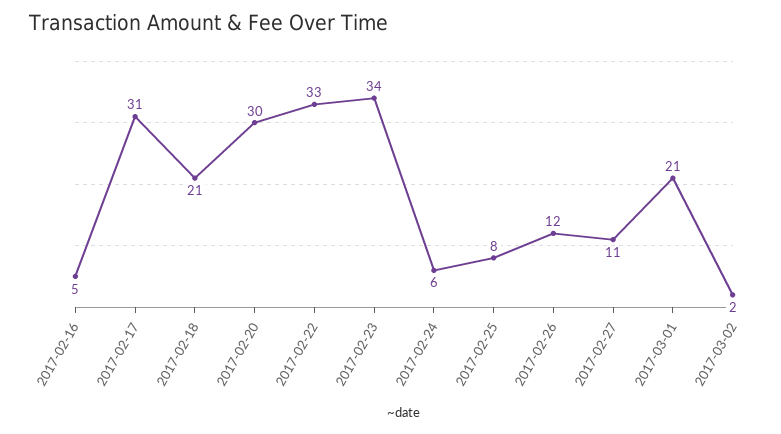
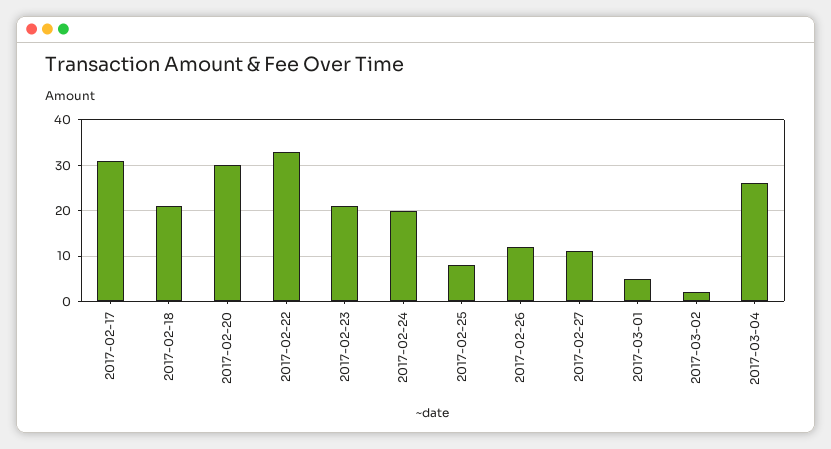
2017-02-16: 5 -> none
2017-02-23: 34 -> 20
2017-02-24: 6 -> 20
2017-03-01: 21 -> 5
2017-03-04: none -> 25

